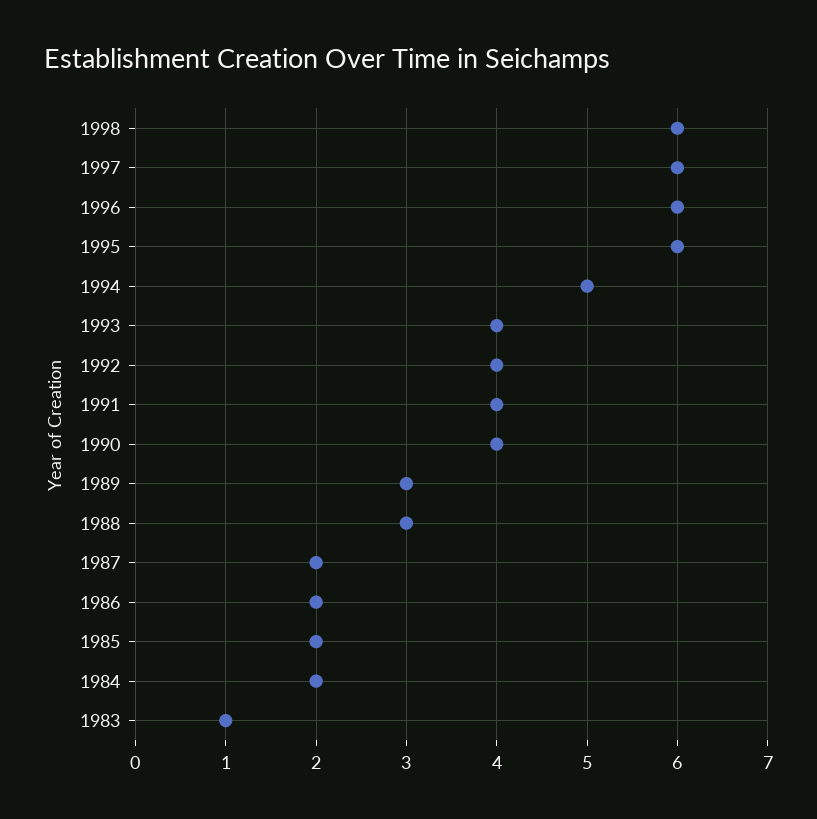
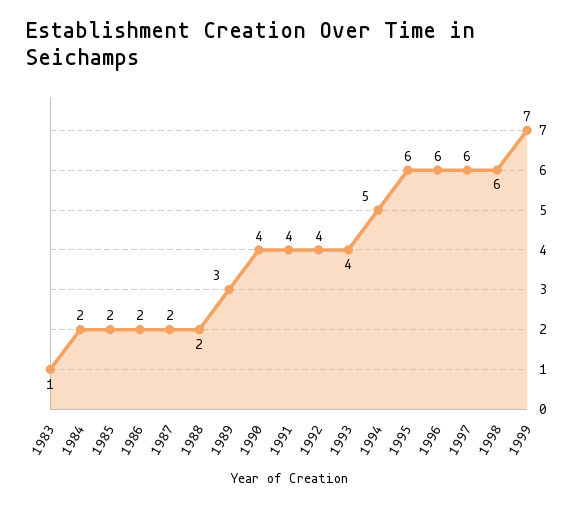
1988: 3 -> 2
1999: none -> 7

